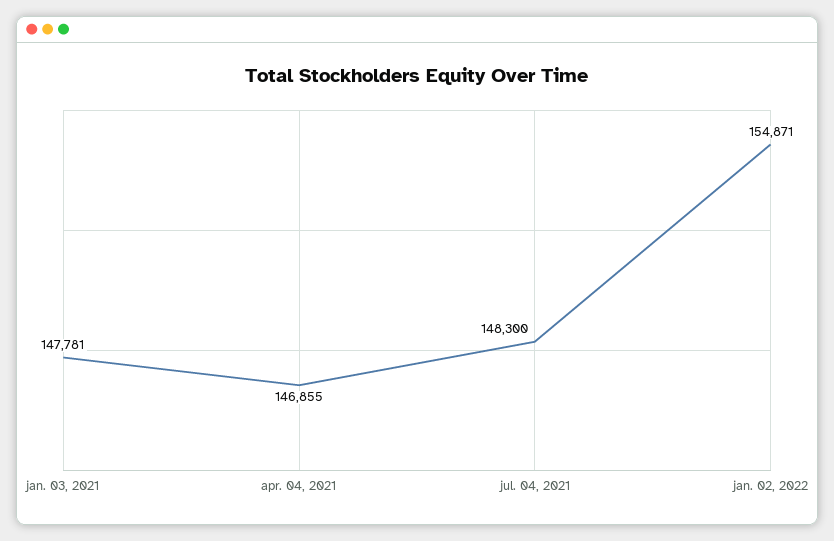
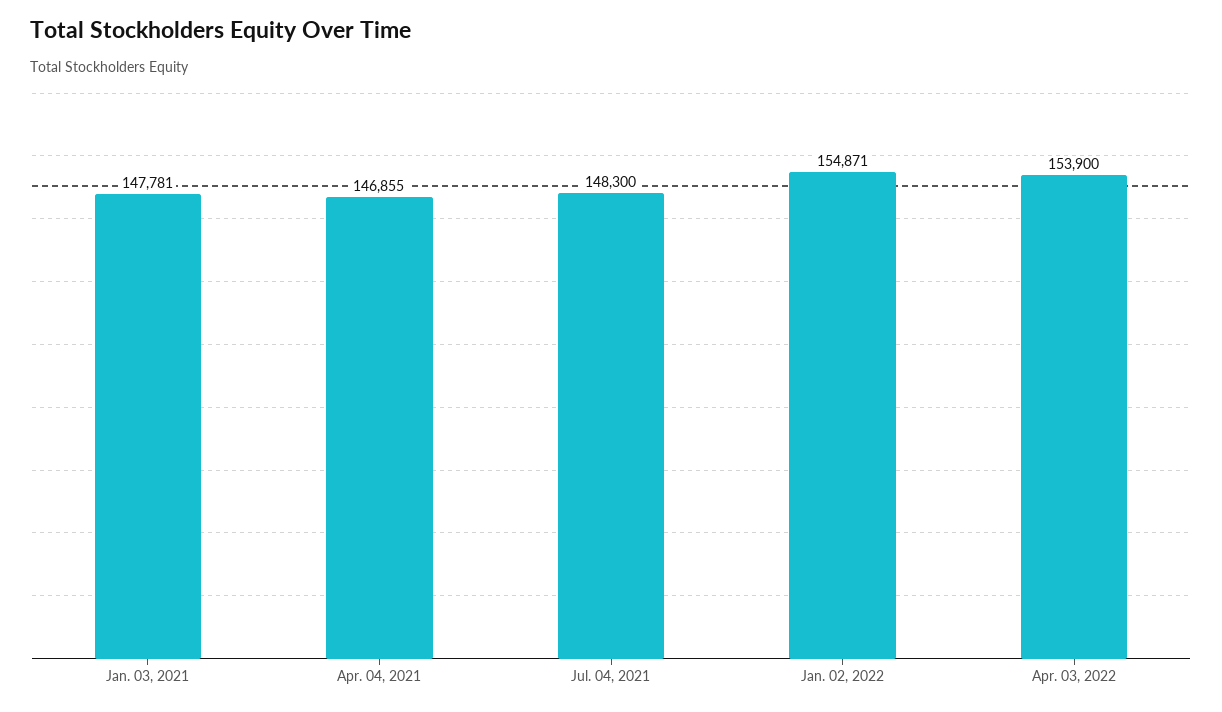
Apr. 03, 2022: none -> 153900

